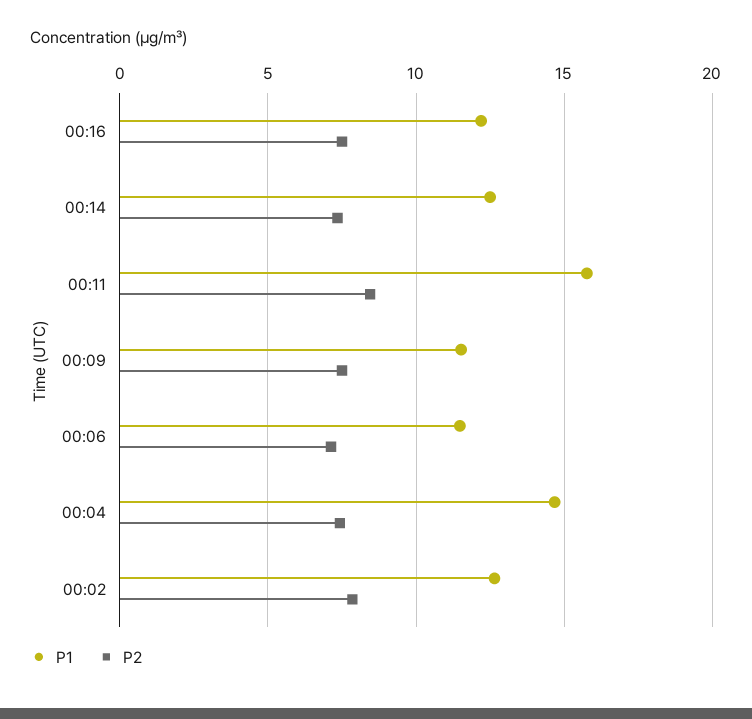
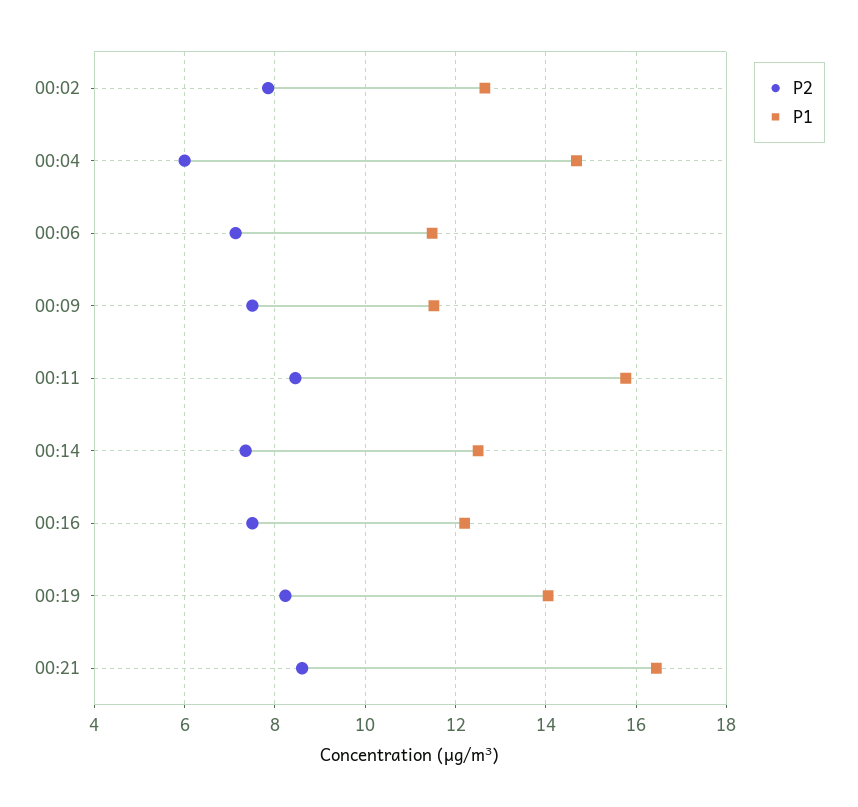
P2, 00:04: 7.5 -> 6
P2, 00:19: none -> 8.2
P1, 00:19: none -> 14
P2, 00:21: none -> 8.6
P1, 00:21: none -> 16.4

